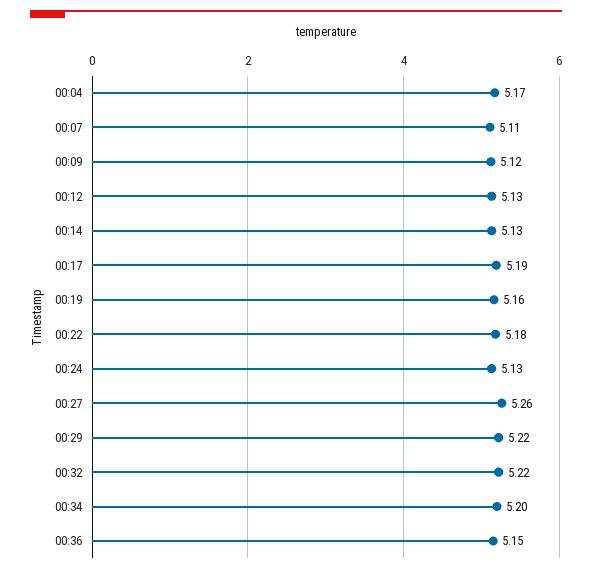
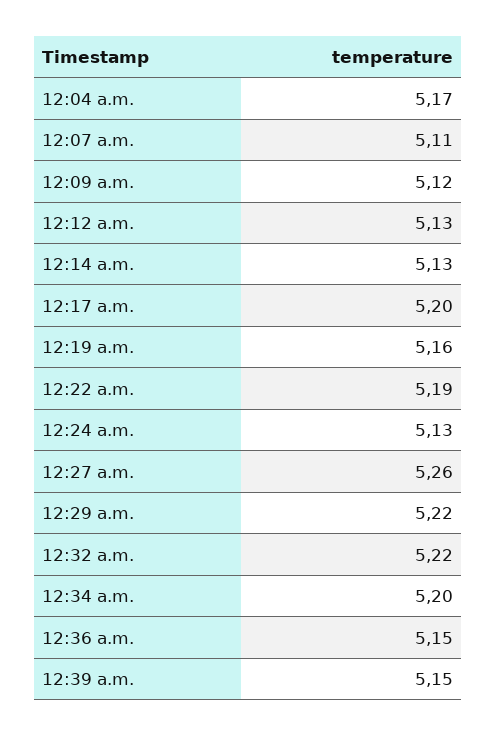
00:17: 5.19 -> 5.2
00:22: 5.18 -> 5.19
12:39 a.m.: none -> 5.15

